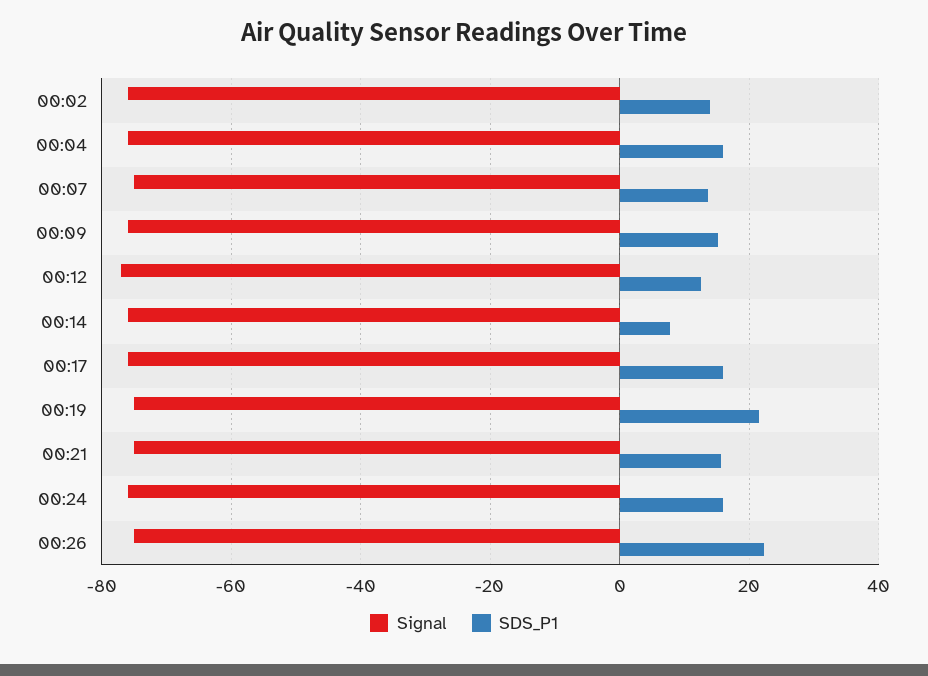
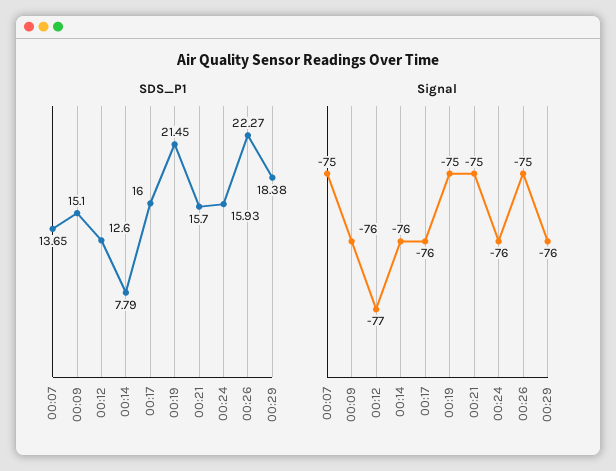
Signal, 00:02: -76 -> none
SDS_P1, 00:02: 14 -> none
Signal, 00:04: -76 -> none
SDS_P1, 00:04: 16 -> none
SDS_P1, 00:29: none -> 18.38
Signal, 00:29: none -> -76

